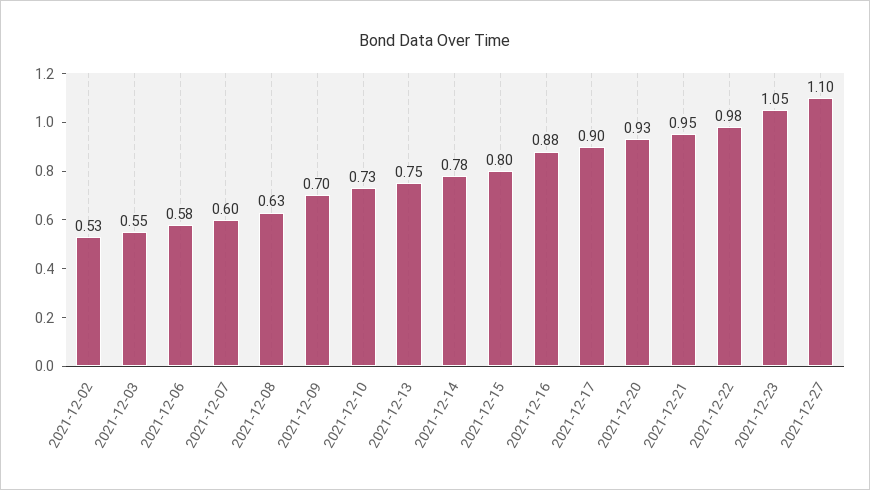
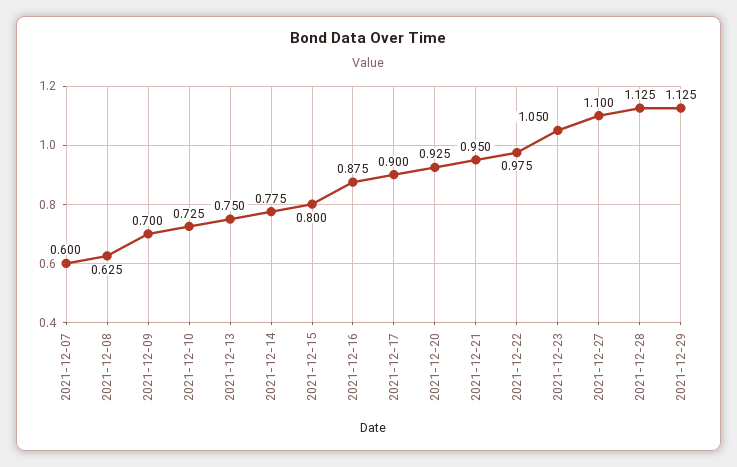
2021-12-02: 0.53 -> none
2021-12-03: 0.55 -> none
2021-12-06: 0.58 -> none
2021-12-28: none -> 1.125
2021-12-29: none -> 1.125

